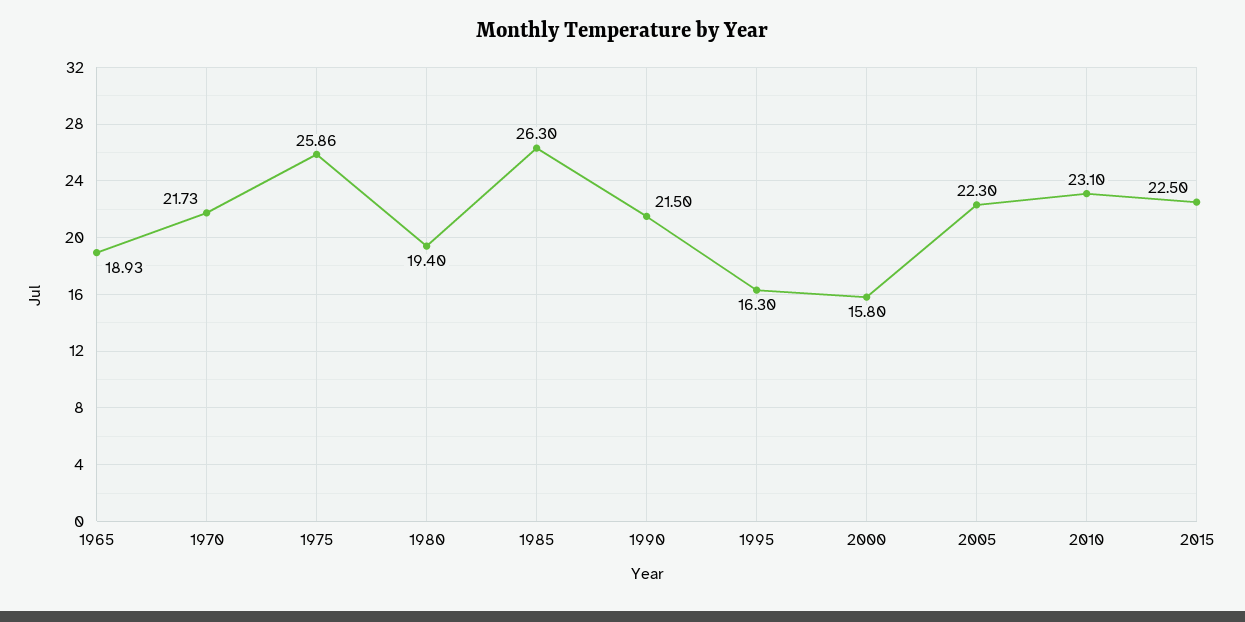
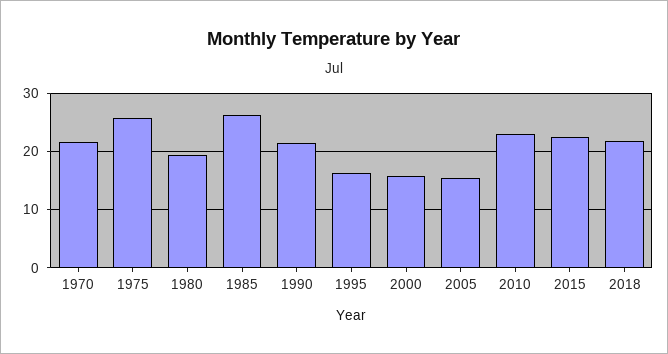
1965: 18.93 -> none
2005: 22.3 -> 16
2018: none -> 22

